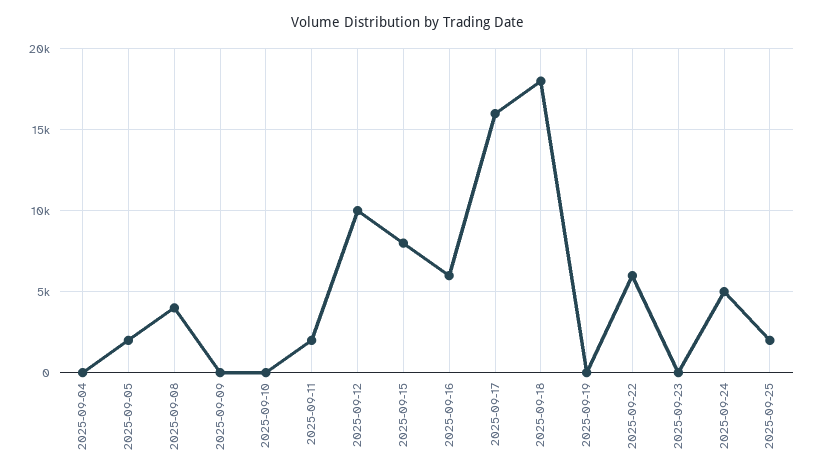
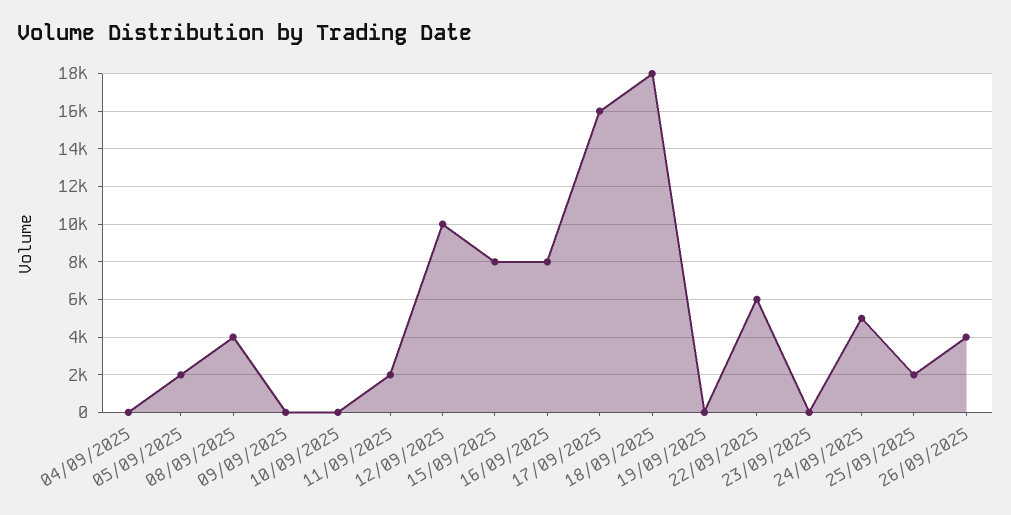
2025-09-16: 6000 -> 8000
26/09/2025: none -> 4000

